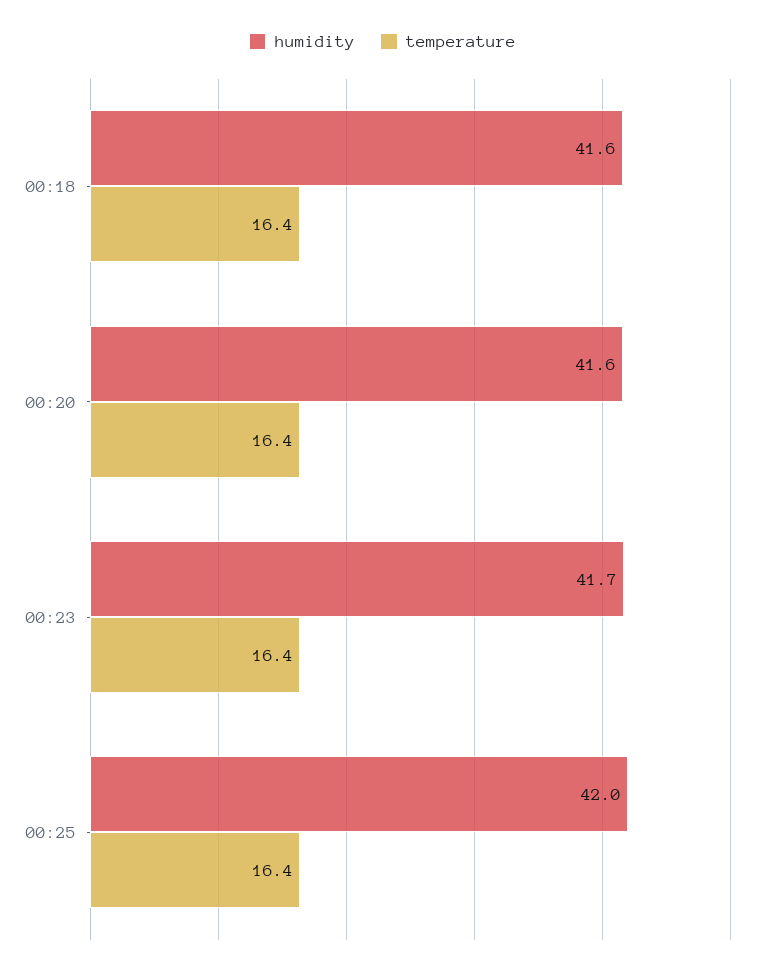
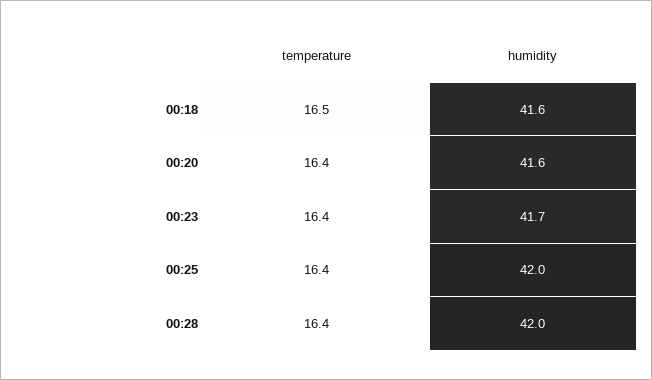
temperature, 00:18: 16.4 -> 16.5
temperature, 00:28: none -> 16.4
humidity, 00:28: none -> 42

